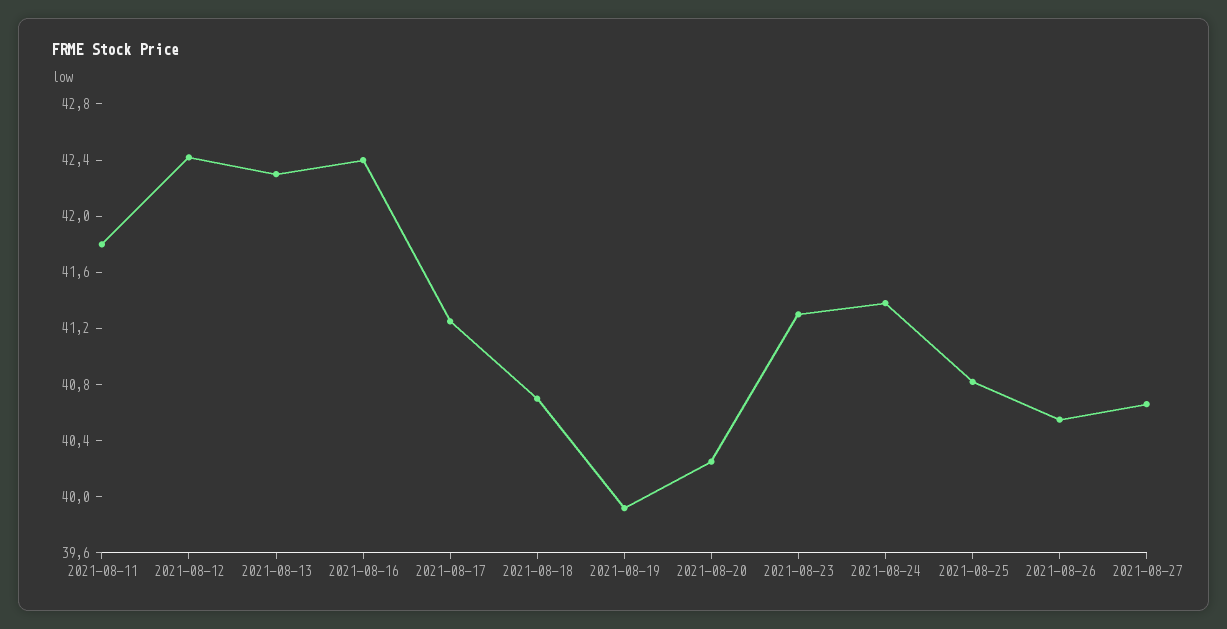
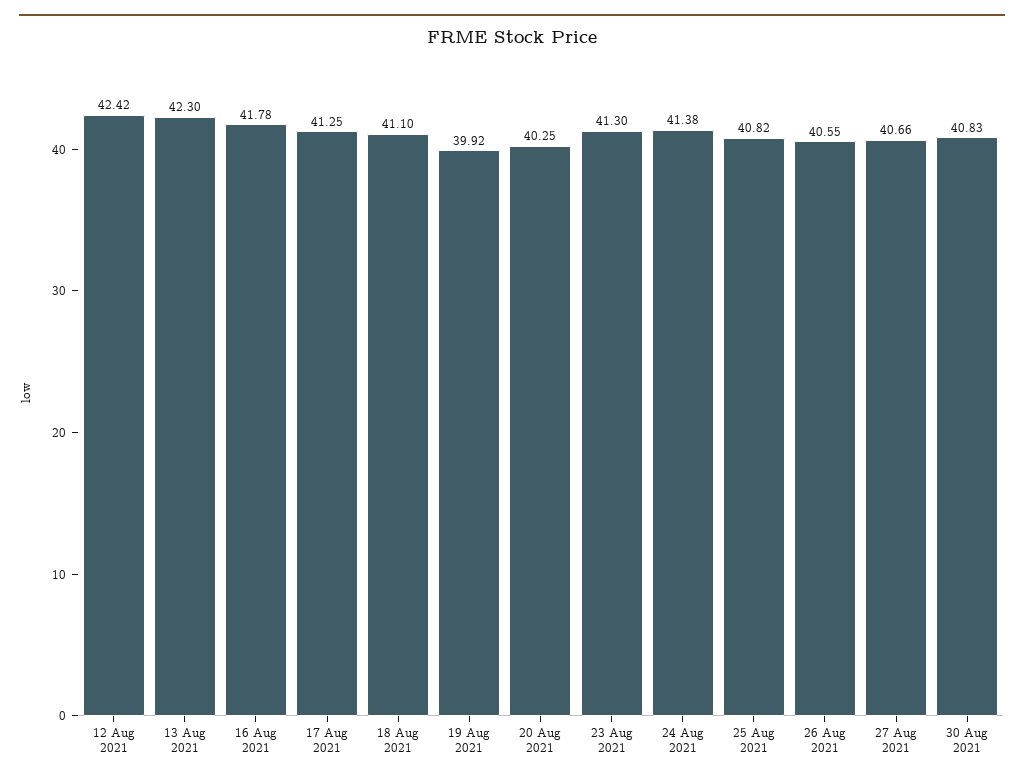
2021-08-11: 41.8 -> none
2021-08-16: 42.4 -> 41.78
2021-08-18: 40.7 -> 41.1
30 Aug 2021: none -> 40.83

